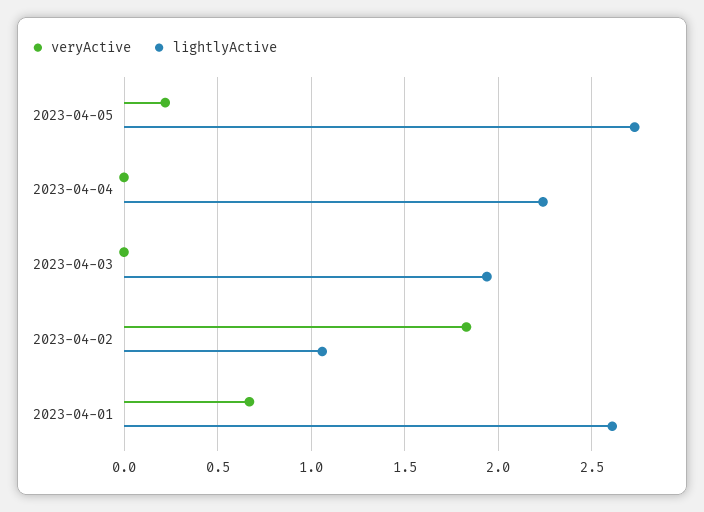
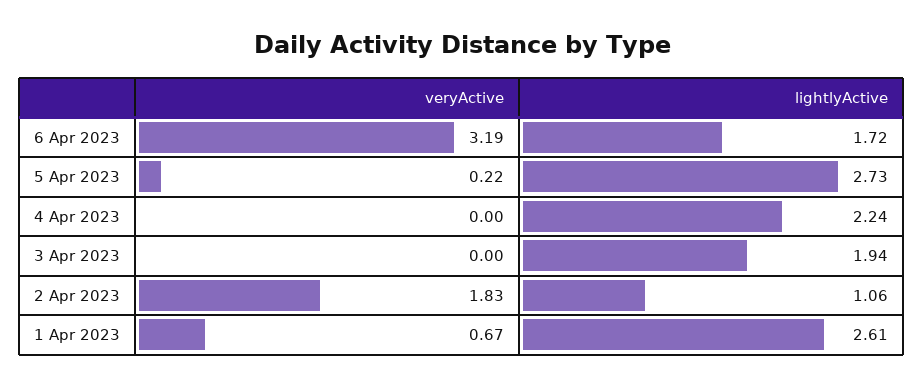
veryActive, 6 Apr 2023: none -> 3.19
lightlyActive, 6 Apr 2023: none -> 1.72

